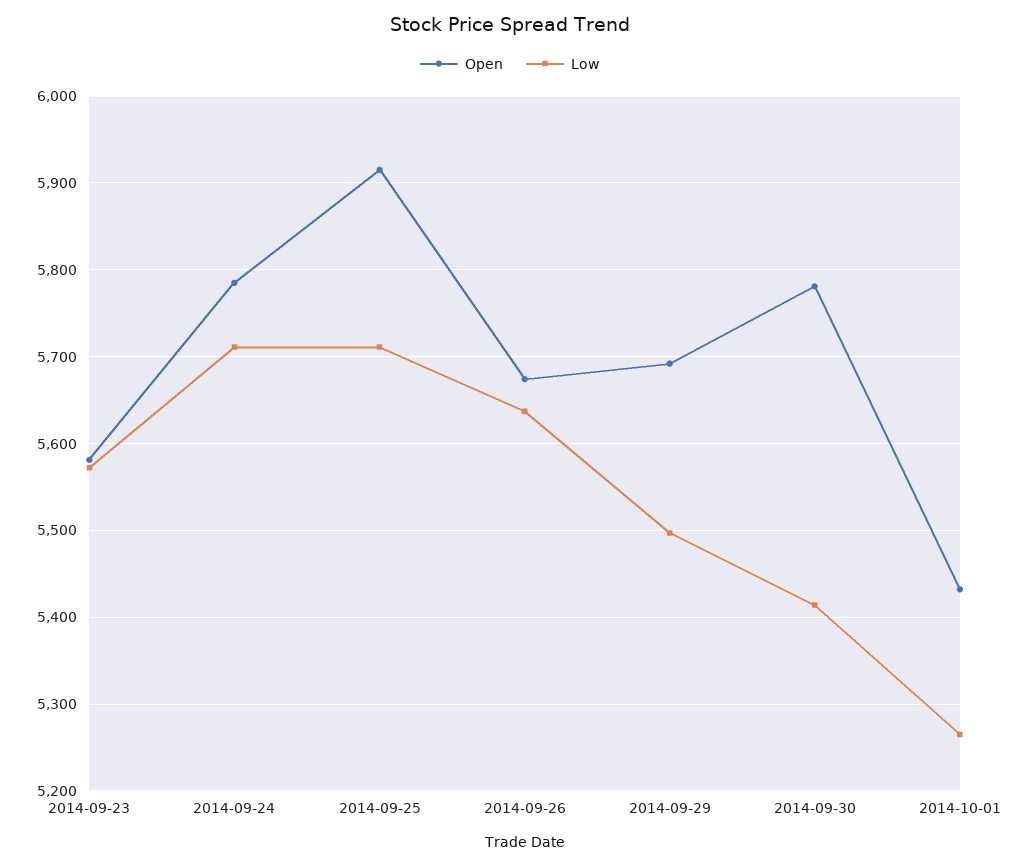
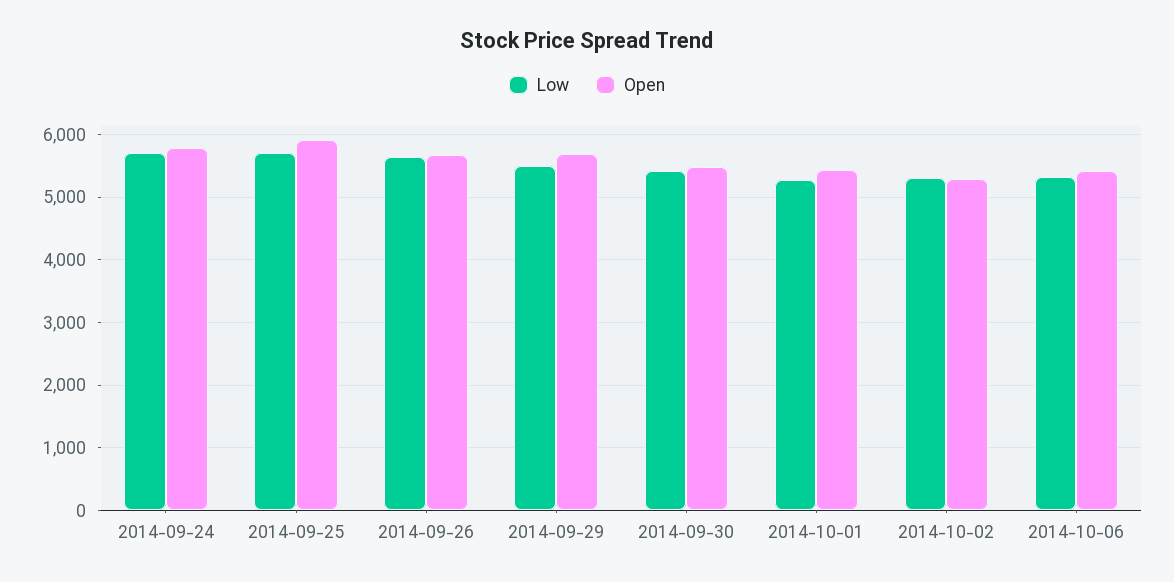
Open, 2014-09-23: 5580 -> none
Low, 2014-09-23: 5570 -> none
Open, 2014-09-30: 5780 -> 5500
Low, 2014-10-02: none -> 5300
Open, 2014-10-02: none -> 5300
Low, 2014-10-06: none -> 5300
Open, 2014-10-06: none -> 5400

